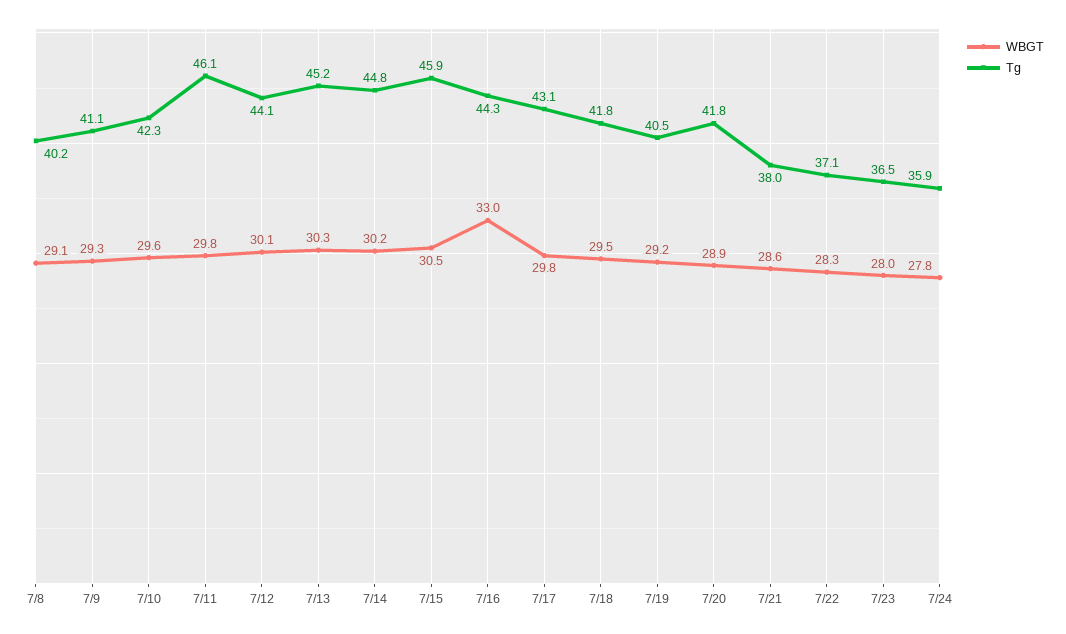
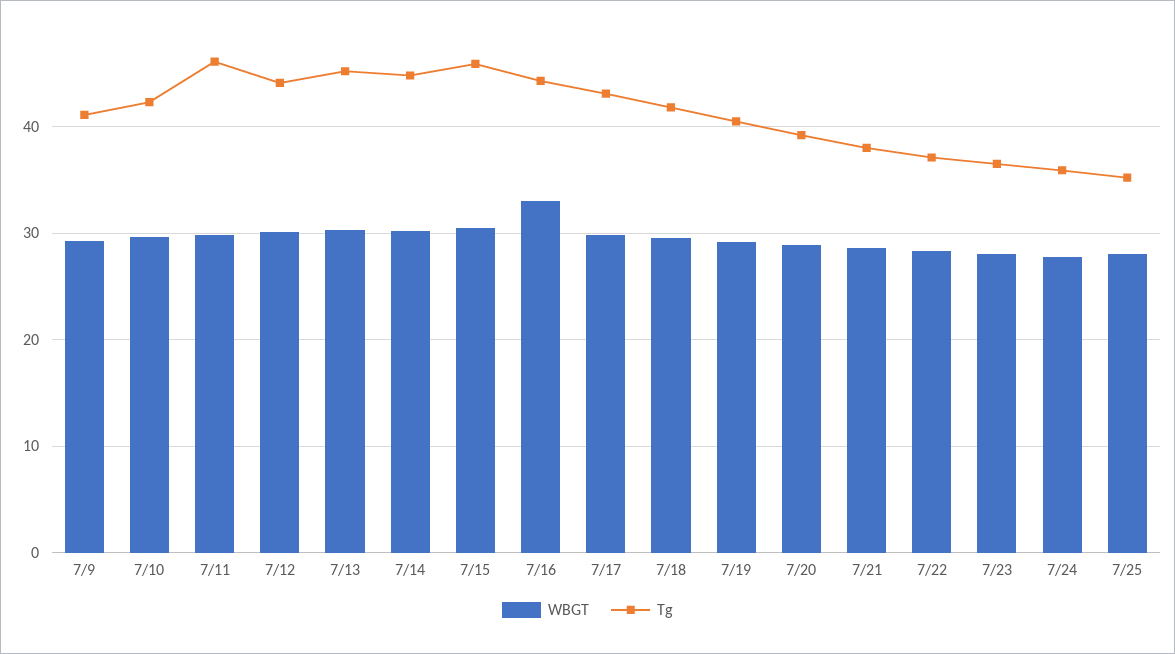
WBGT, 7/8: 29.1 -> none
Tg, 7/8: 40.2 -> none
Tg, 7/20: 41.8 -> 39
WBGT, 7/25: none -> 28
Tg, 7/25: none -> 35

